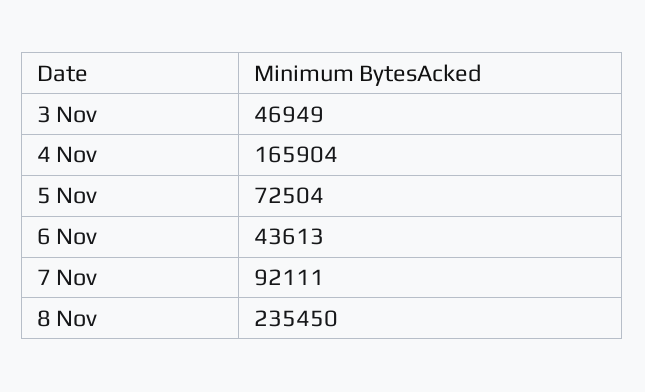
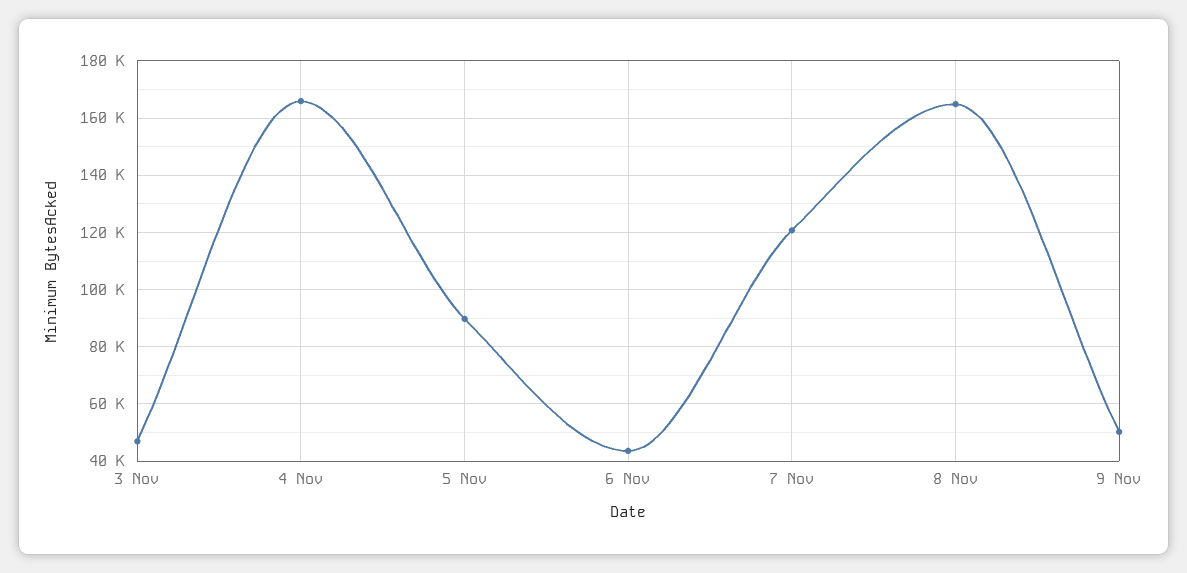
5 Nov: 72504 -> 90000
7 Nov: 92111 -> 120000
8 Nov: 235450 -> 165000
9 Nov: none -> 50000

